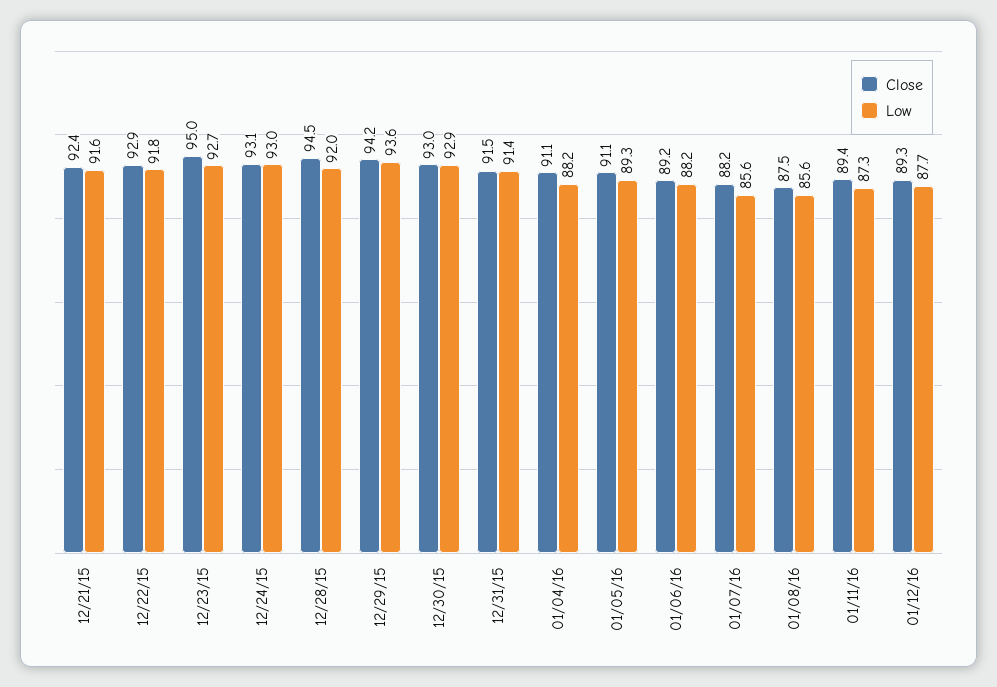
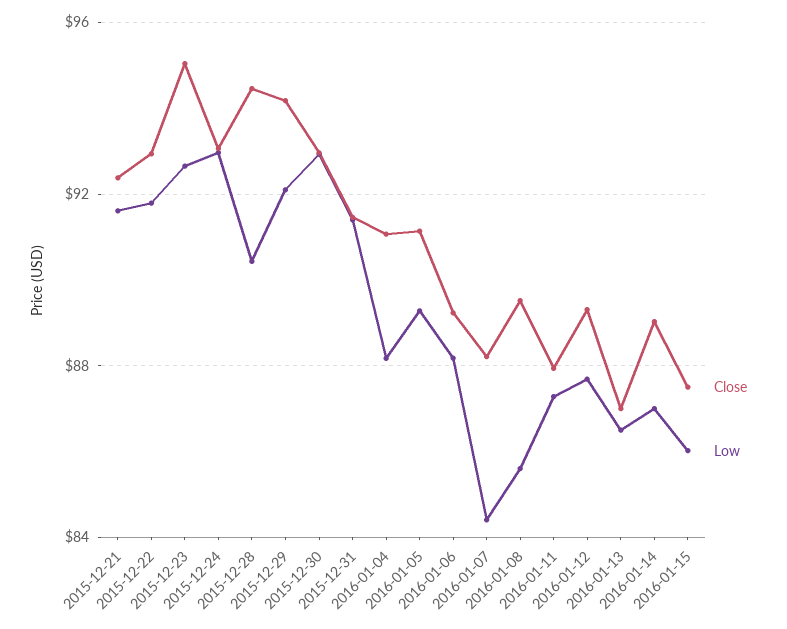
Low, 12/28/15: 92 -> 90.5
Low, 12/29/15: 93.6 -> 92
Low, 01/07/16: 85.6 -> 84.5
Close, 01/08/16: 87.5 -> 89.5
Close, 01/11/16: 89.4 -> 88
Close, 2016-01-13: none -> 87
Low, 2016-01-13: none -> 86.5
Close, 2016-01-14: none -> 89
Low, 2016-01-14: none -> 87
Close, 2016-01-15: none -> 87.5
Low, 2016-01-15: none -> 86

